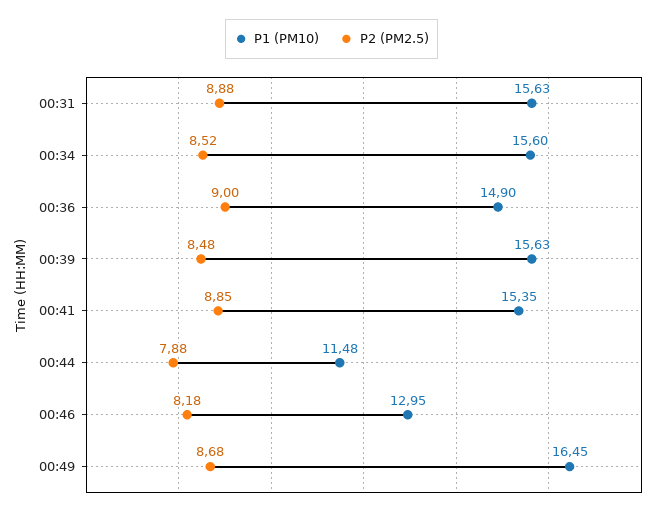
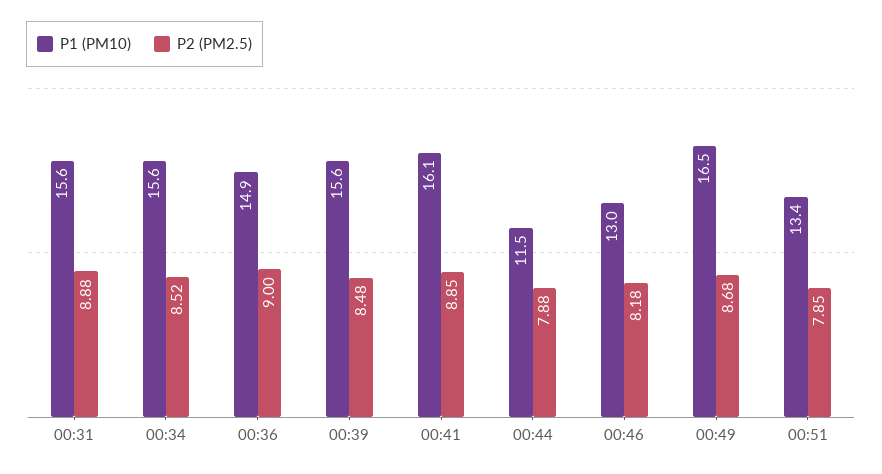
P1 (PM10), 00:41: 15.35 -> 16.1
P1 (PM10), 00:51: none -> 13.4
P2 (PM2.5), 00:51: none -> 7.85

